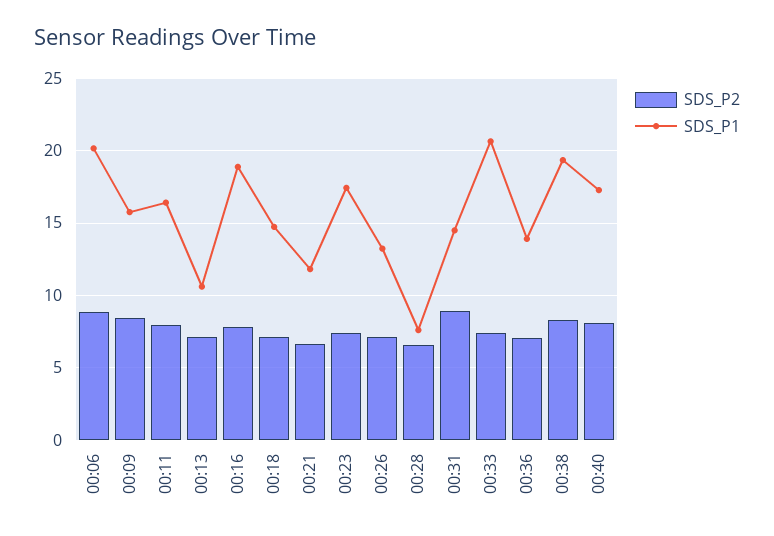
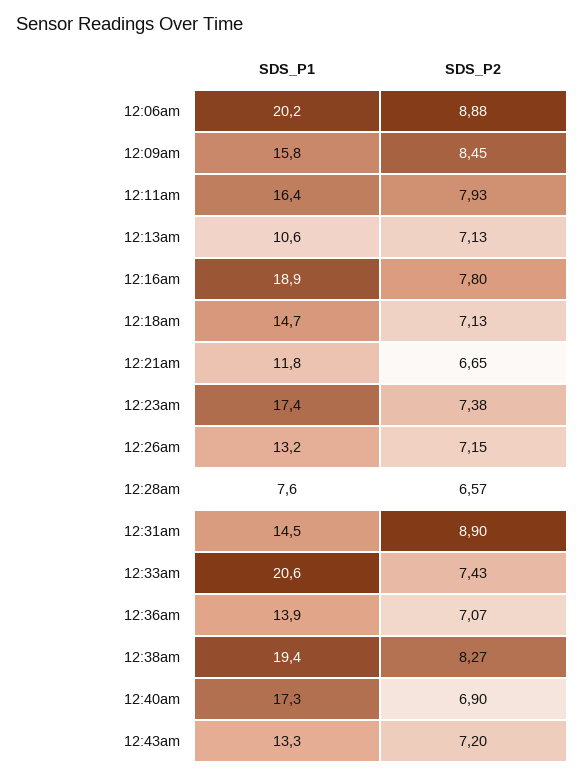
SDS_P2, 00:40: 8 -> 6.9
SDS_P1, 12:43am: none -> 13.3
SDS_P2, 12:43am: none -> 7.2

